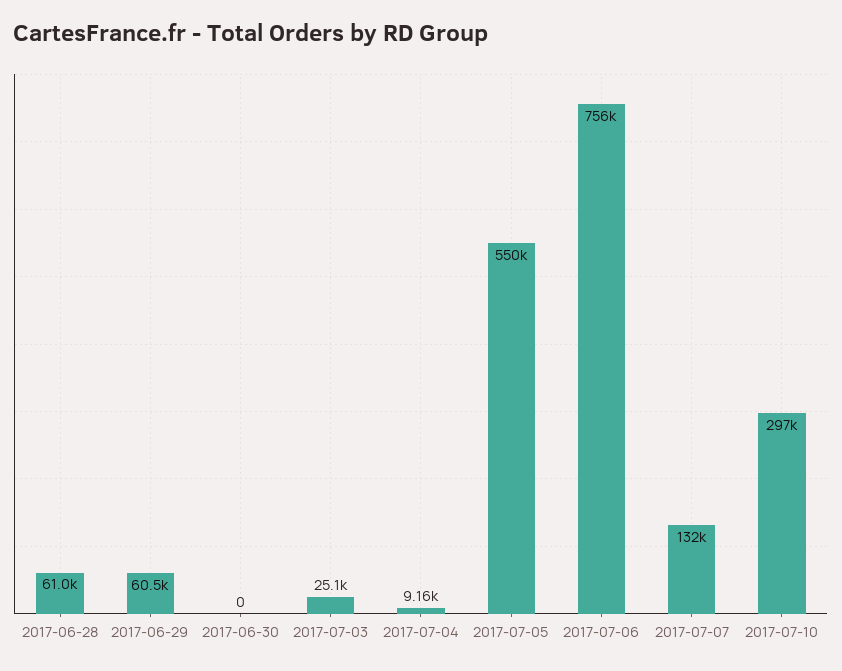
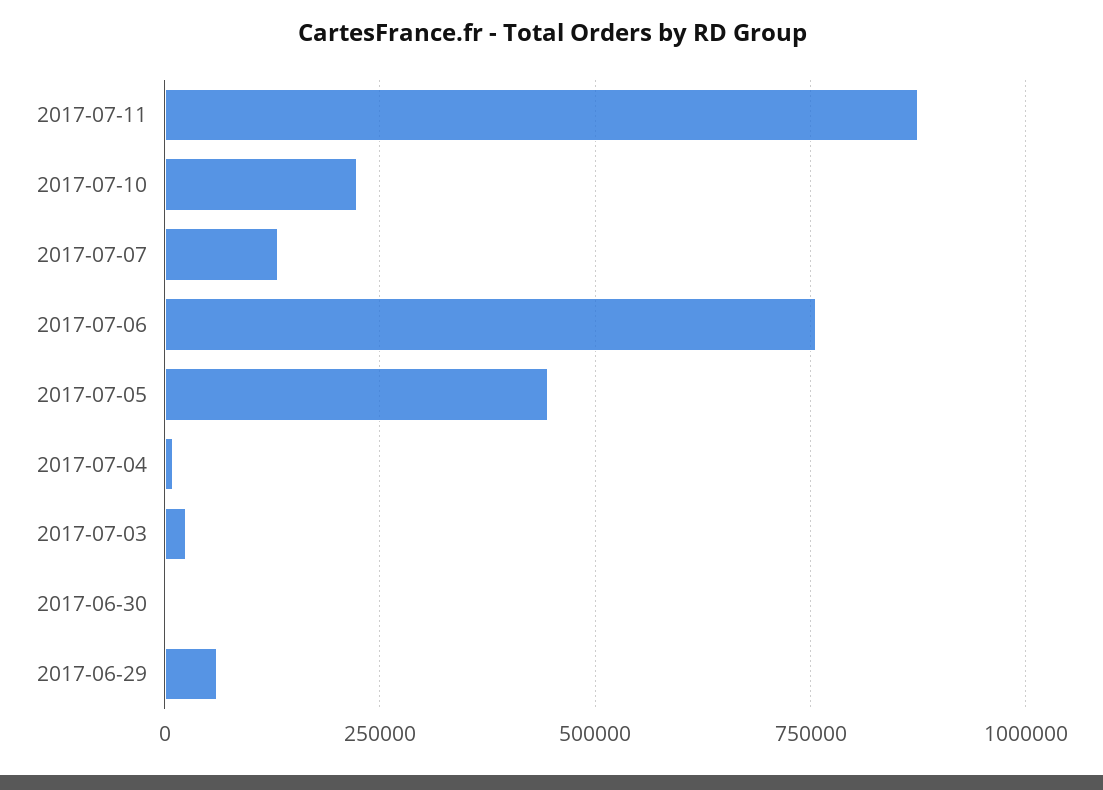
2017-06-28: 61000 -> none
2017-07-05: 550000 -> 450000
2017-07-10: 297000 -> 225000
2017-07-11: none -> 875000

